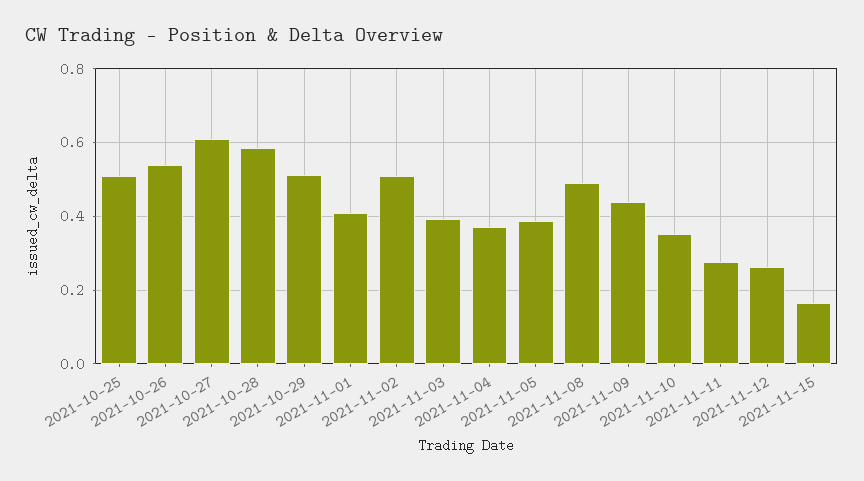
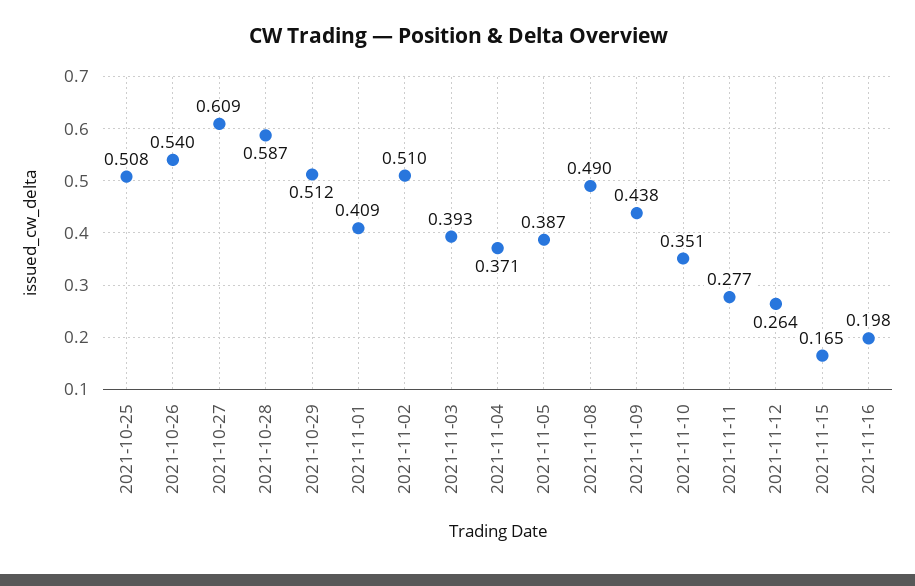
2021-11-16: none -> 0.198

